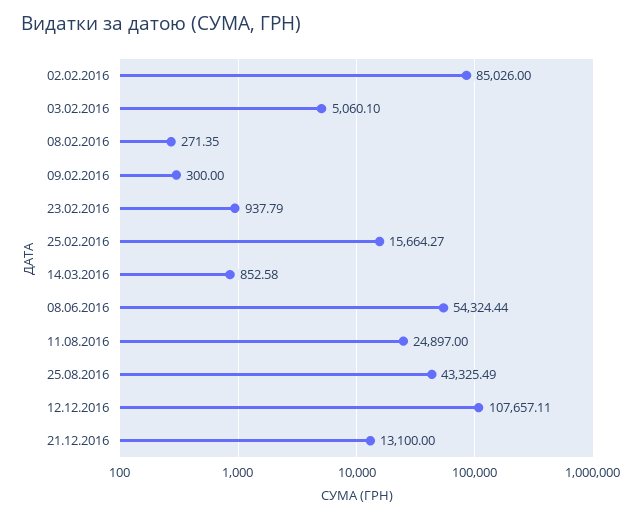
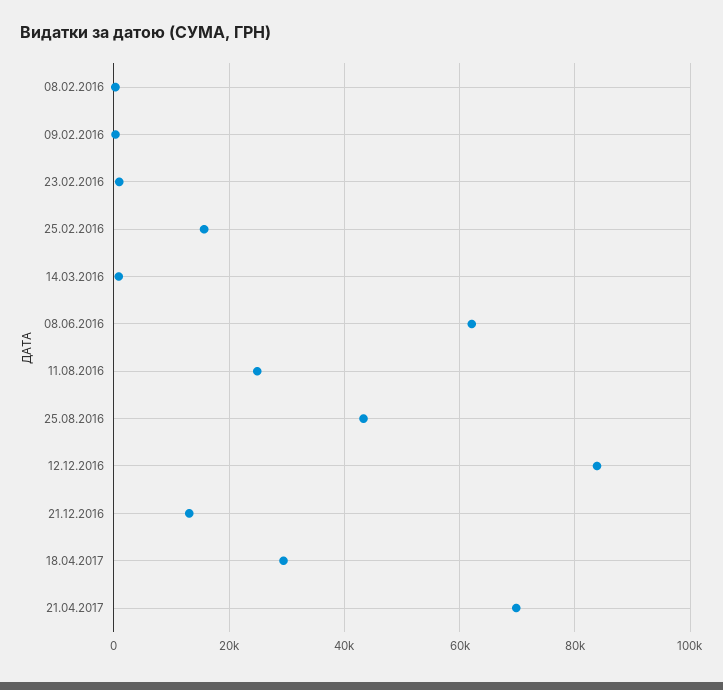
02.02.2016: 85026 -> none
03.02.2016: 5060.1 -> none
08.06.2016: 54324.44 -> 62000
12.12.2016: 107657.11 -> 84000
18.04.2017: none -> 30000
21.04.2017: none -> 70000

